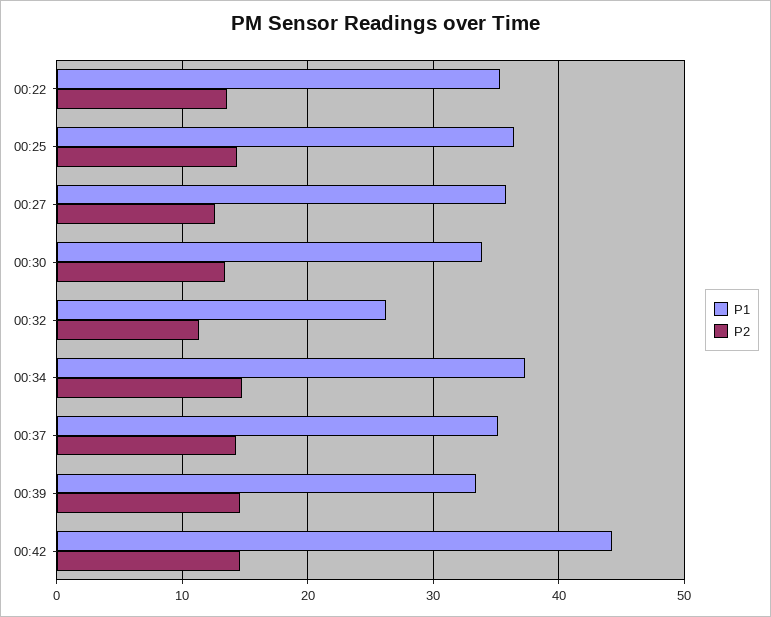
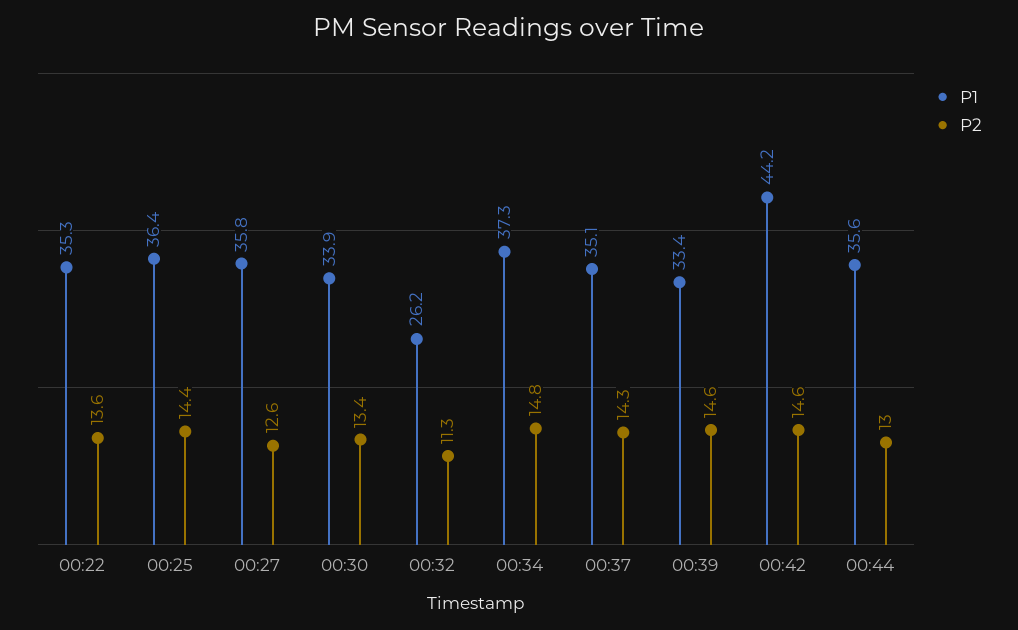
P1, 00:44: none -> 35.6
P2, 00:44: none -> 13

